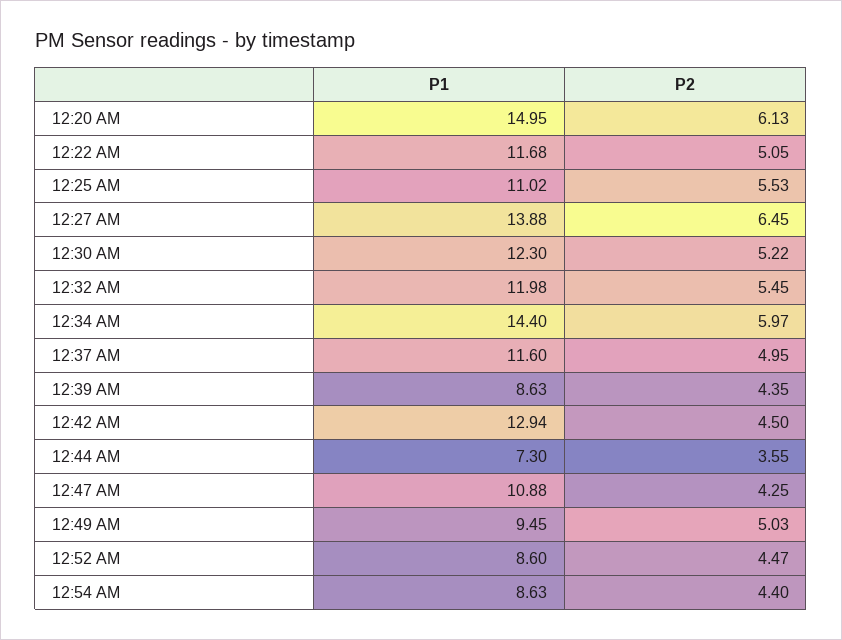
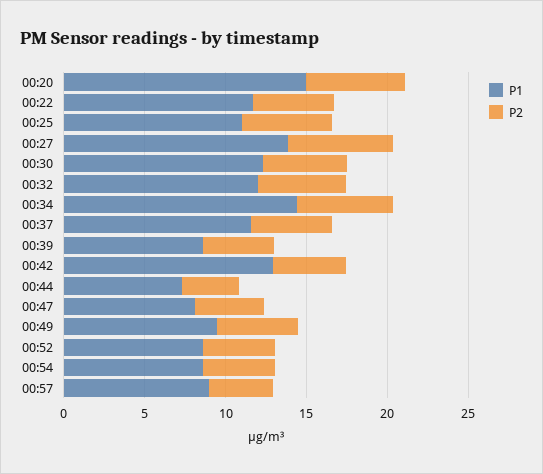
P1, 12:47 AM: 10.88 -> 8
P1, 00:57: none -> 9
P2, 00:57: none -> 4

